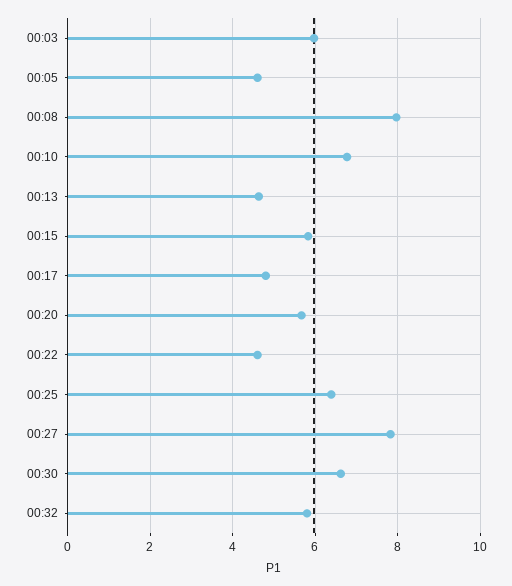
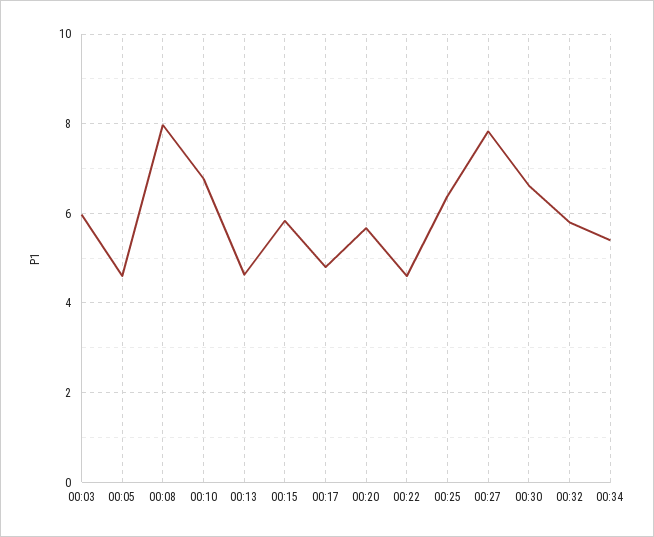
00:34: none -> 5.4

